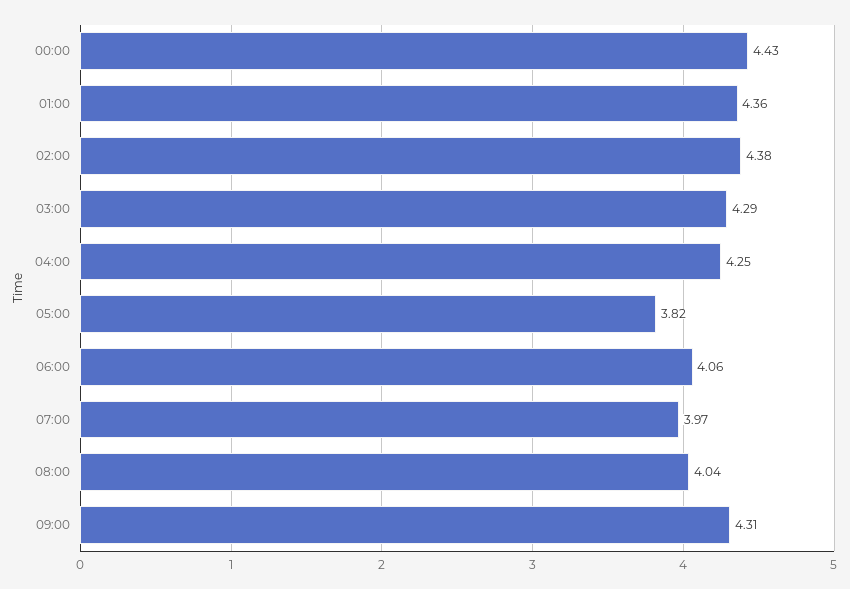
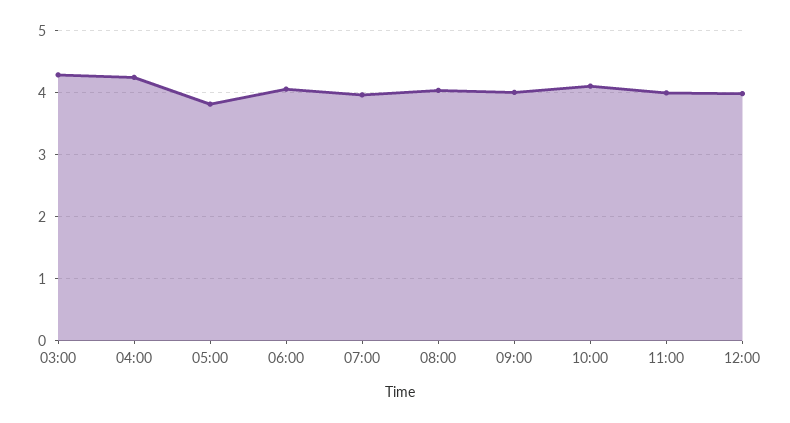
00:00: 4.43 -> none
01:00: 4.36 -> none
02:00: 4.38 -> none
09:00: 4.31 -> 4
10:00: none -> 4.1
11:00: none -> 4
12:00: none -> 4

